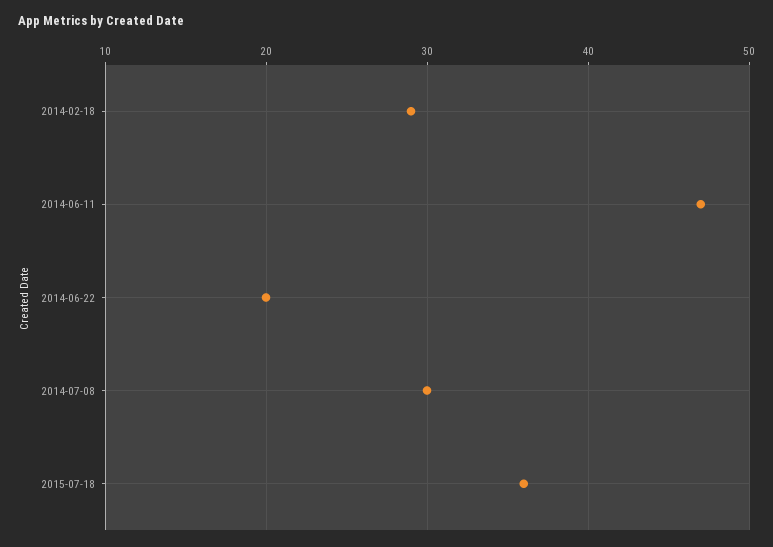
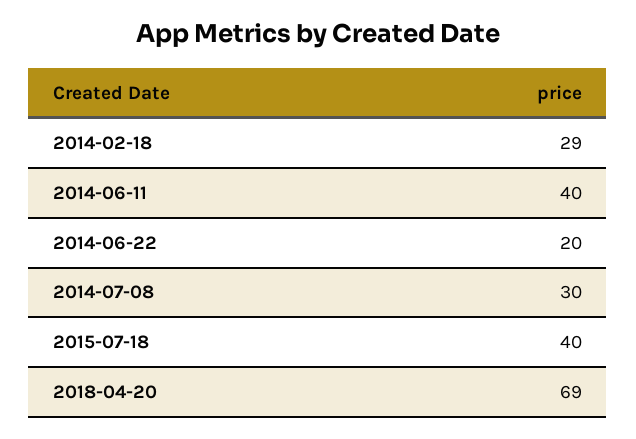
2014-06-11: 47 -> 40
2015-07-18: 36 -> 40
2018-04-20: none -> 69

